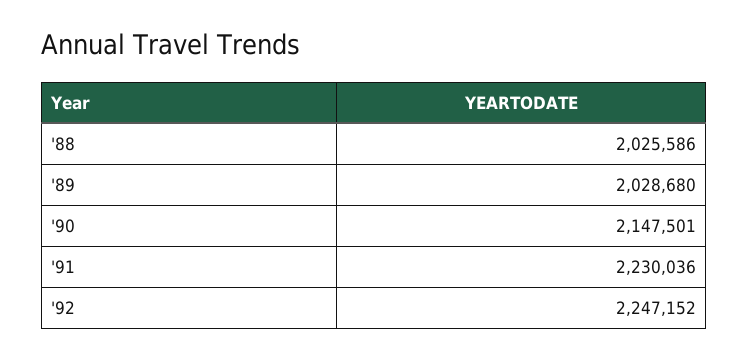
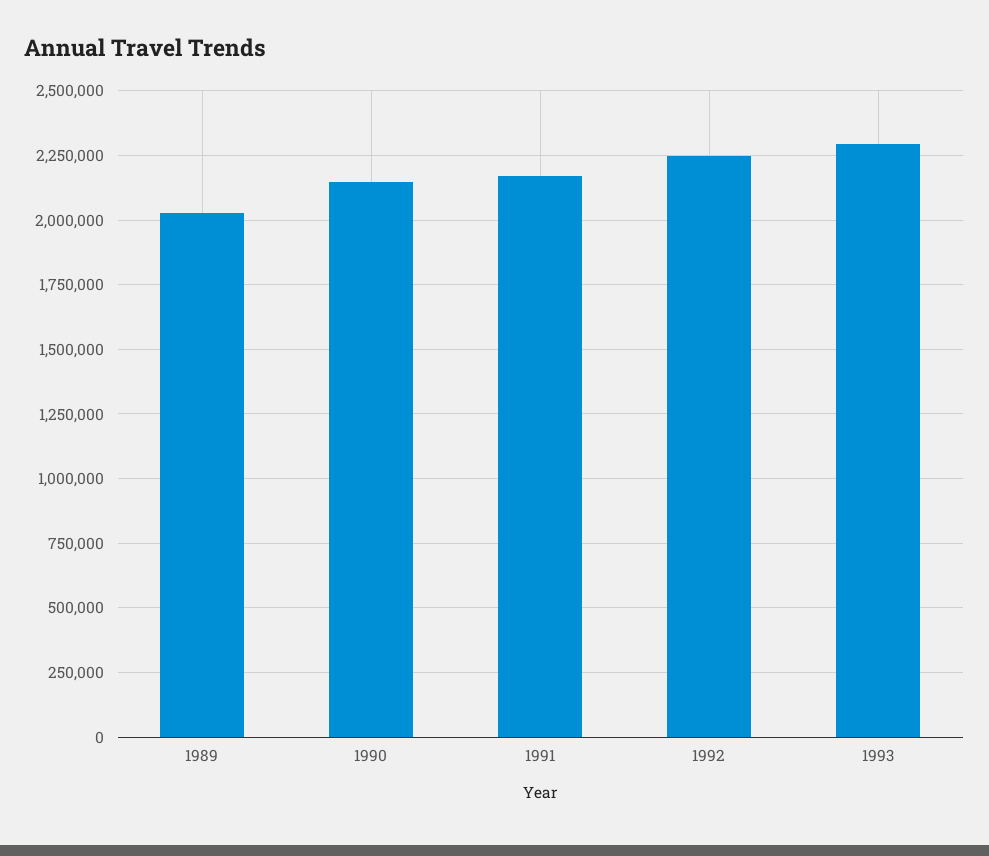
'88: 2025586 -> none
'91: 2230036 -> 2175000
1993: none -> 2300000

